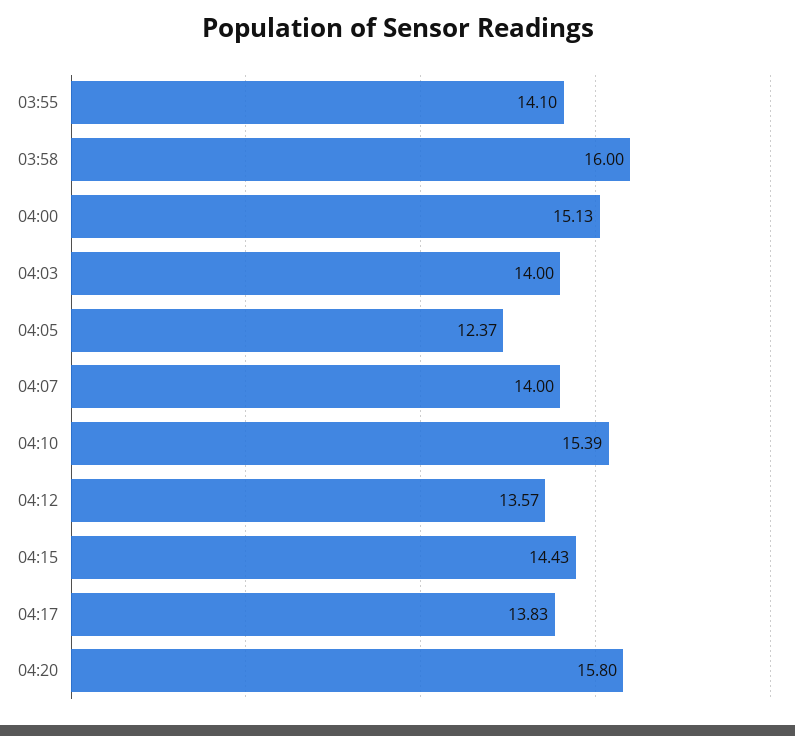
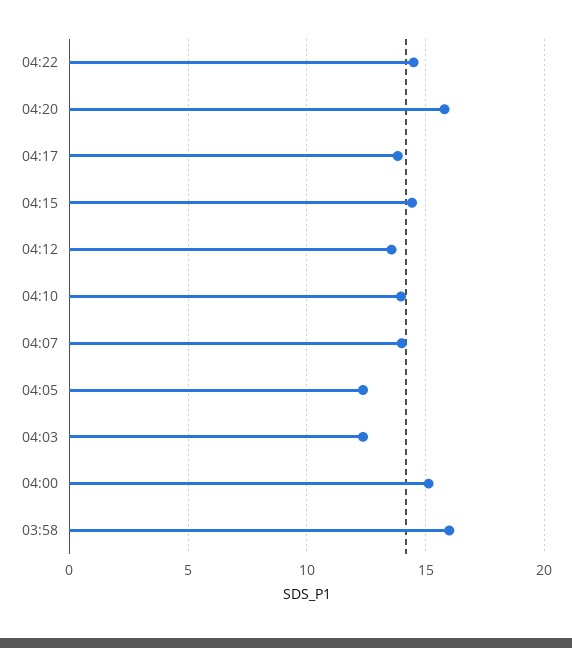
03:55: 14.1 -> none
04:03: 14 -> 12.5
04:10: 15.39 -> 14
04:22: none -> 14.5

